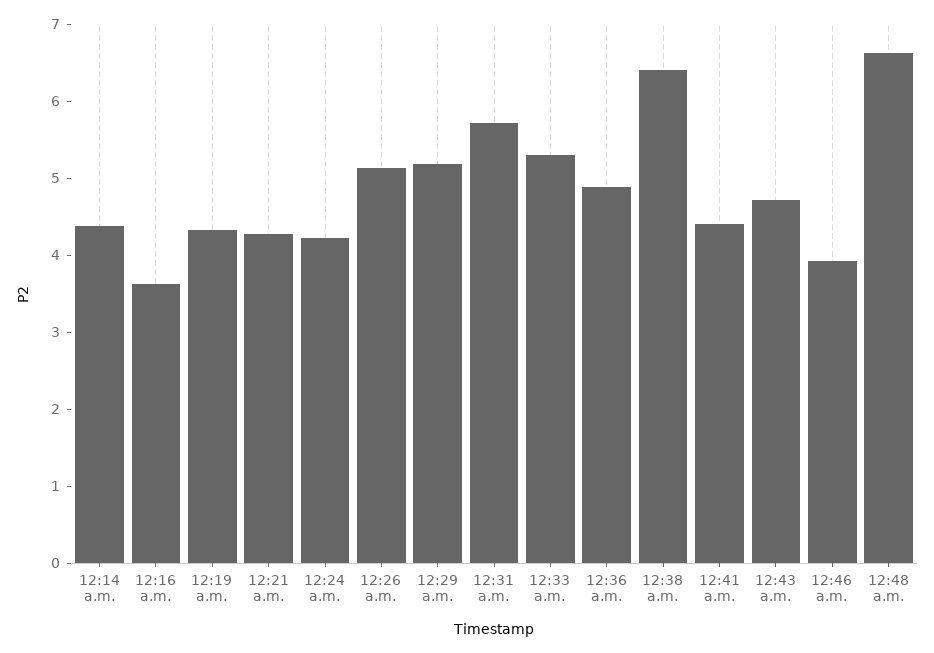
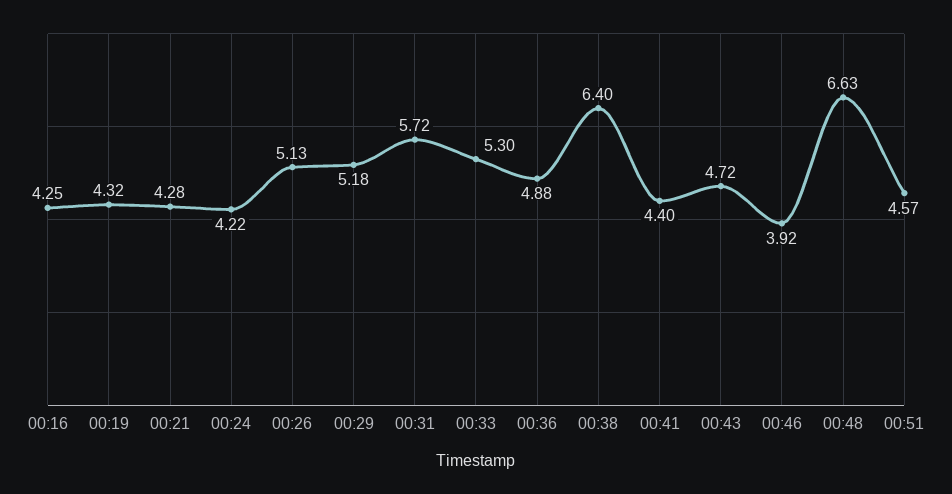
12:14 a.m.: 4.4 -> none
12:16 a.m.: 3.6 -> 4.25
00:51: none -> 4.57

